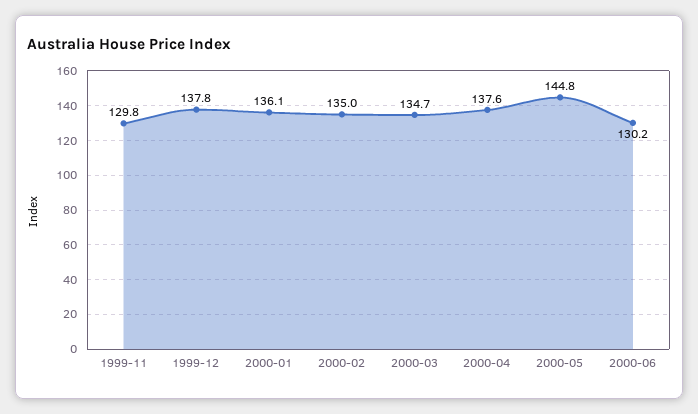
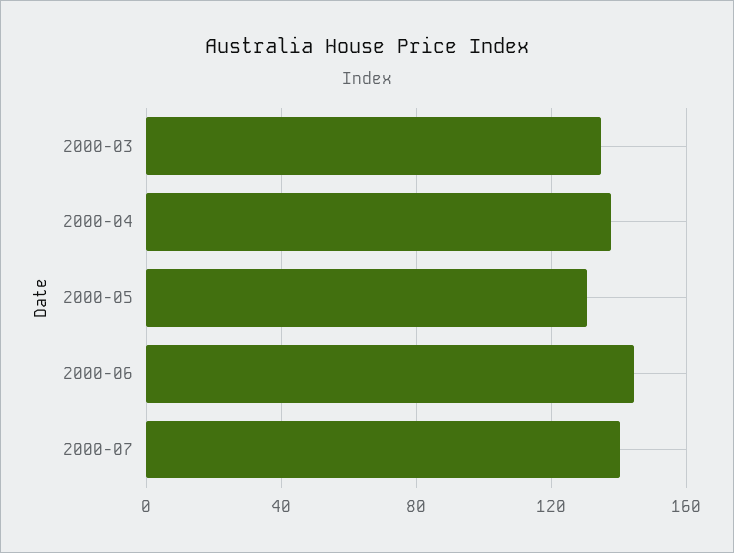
1999-11: 129.8 -> none
1999-12: 137.8 -> none
2000-01: 136.1 -> none
2000-02: 135 -> none
2000-05: 144.8 -> 130
2000-06: 130.2 -> 145
2000-07: none -> 140

